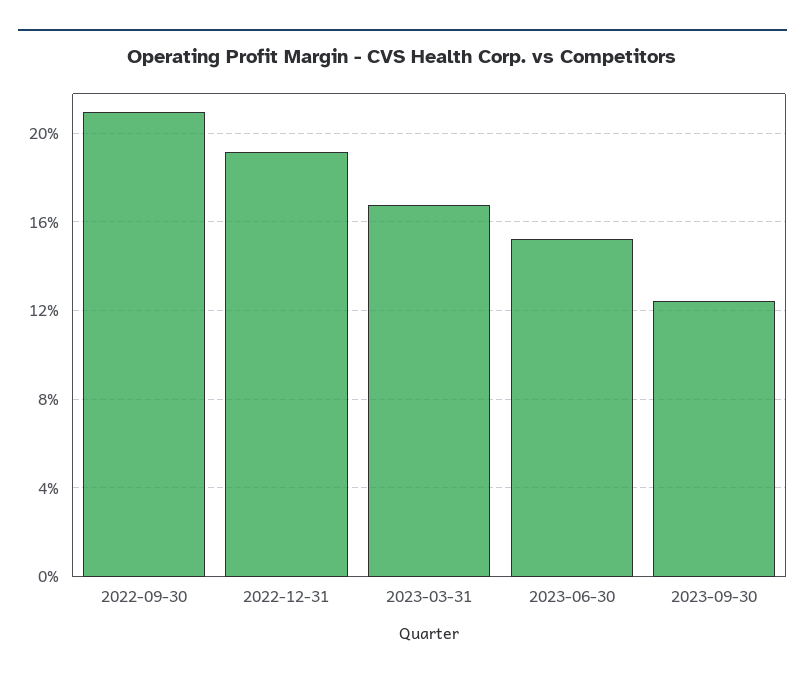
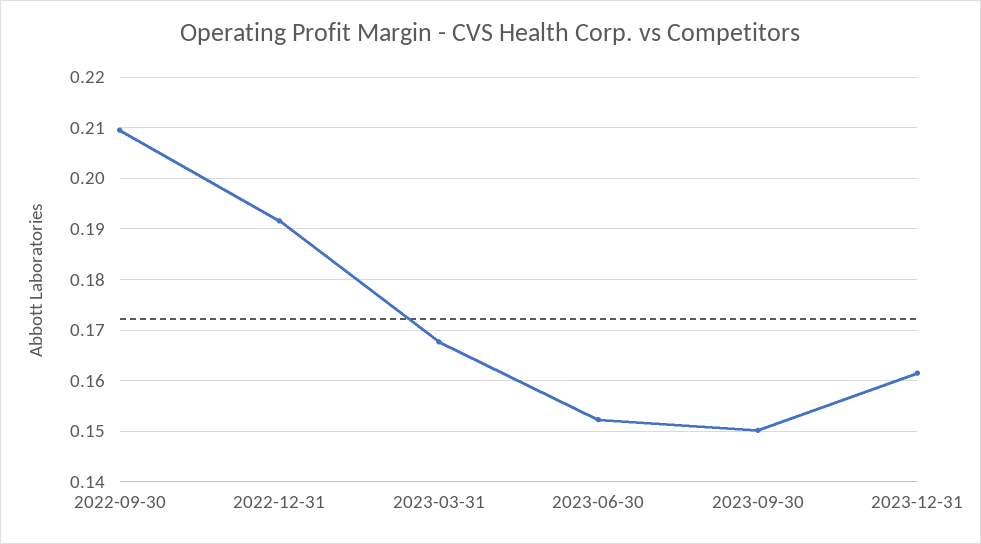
2023-09-30: 0.125 -> 0.15
2023-12-31: none -> 0.162

